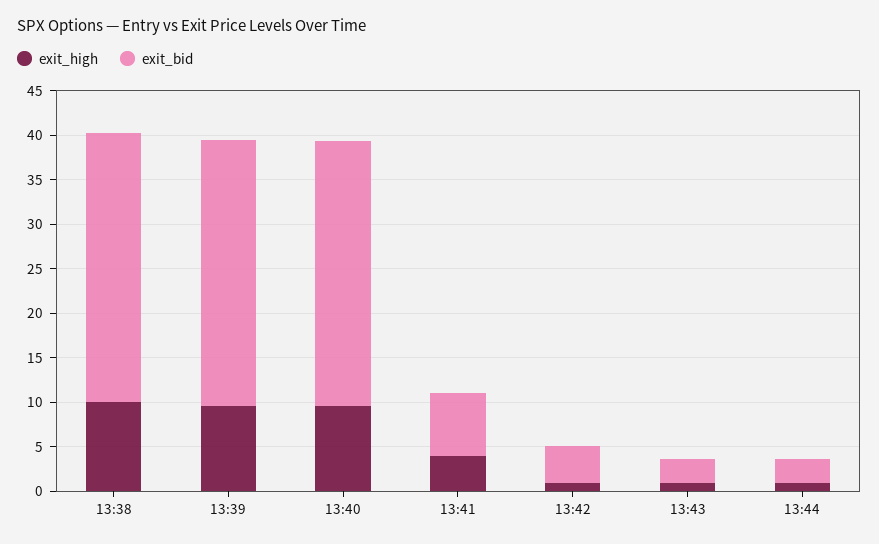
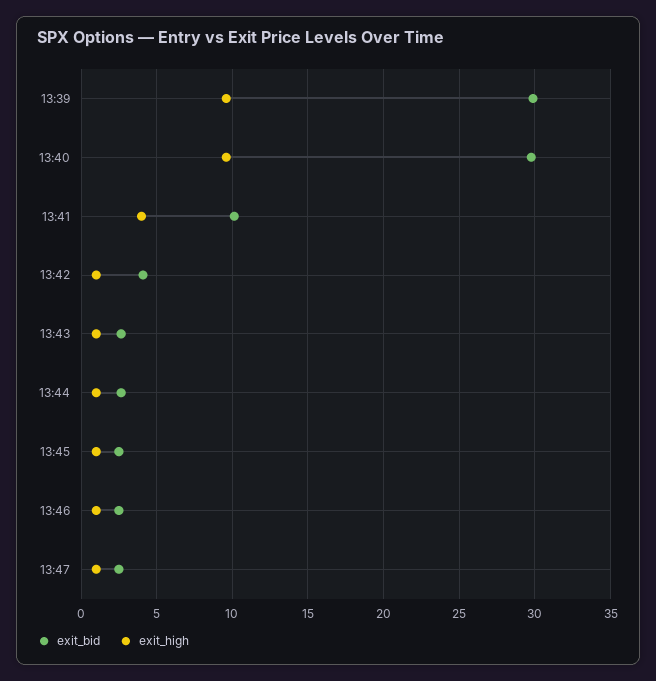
exit_high, 13:38: 10 -> none
exit_bid, 13:38: 30 -> none
exit_bid, 13:41: 7 -> 10
exit_bid, 13:45: none -> 2.5
exit_high, 13:45: none -> 1
exit_bid, 13:46: none -> 2.5
exit_high, 13:46: none -> 1
exit_bid, 13:47: none -> 2.5
exit_high, 13:47: none -> 1

